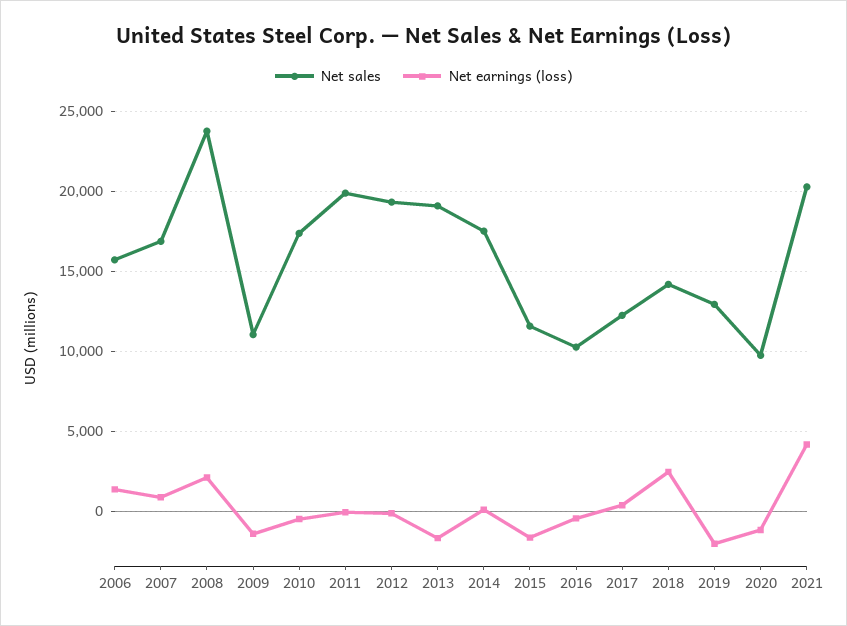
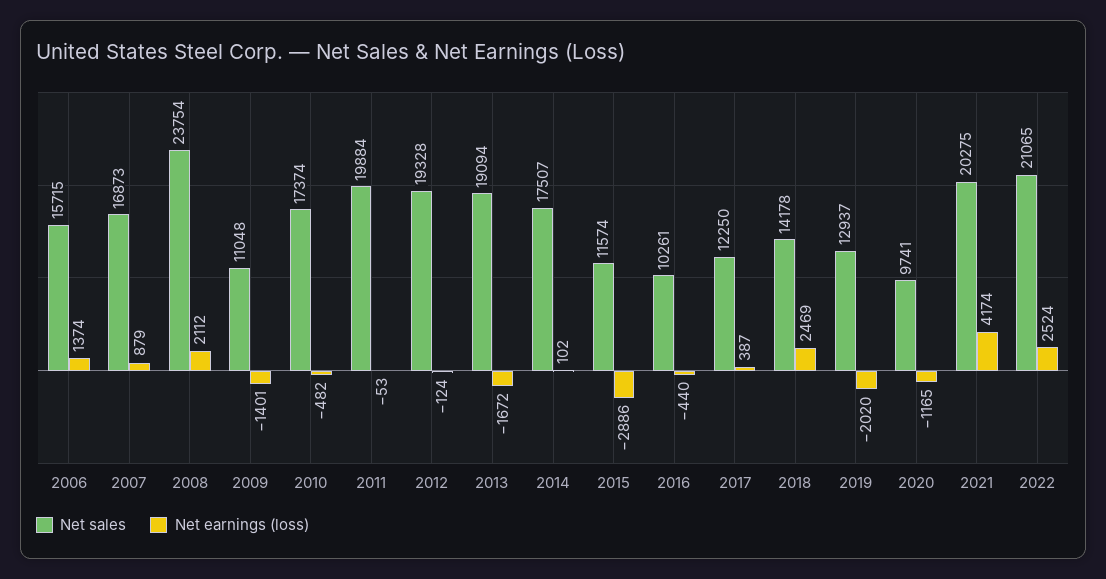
Net earnings (loss), 2015: -1500 -> -2886
Net sales, 2022: none -> 21065
Net earnings (loss), 2022: none -> 2524

